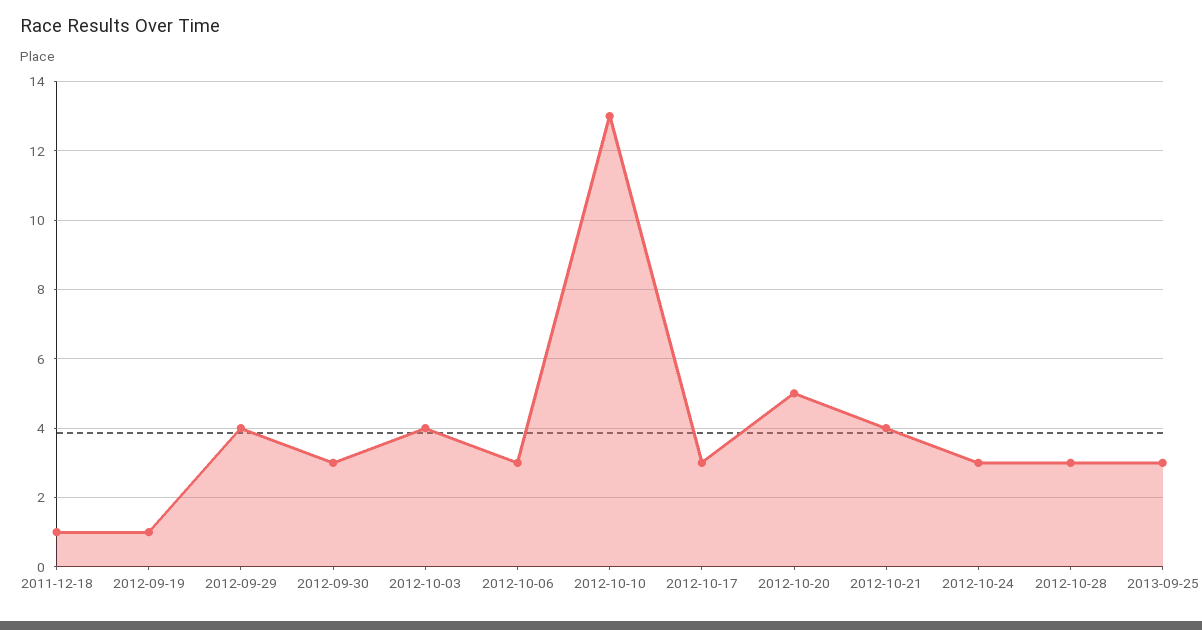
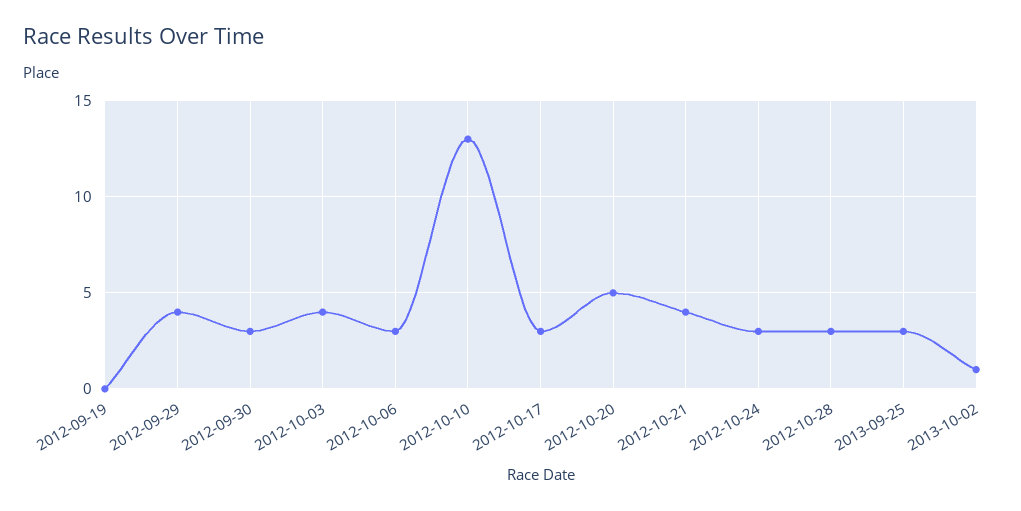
2011-12-18: 1 -> none
2012-09-19: 1 -> 0
2013-10-02: none -> 1

